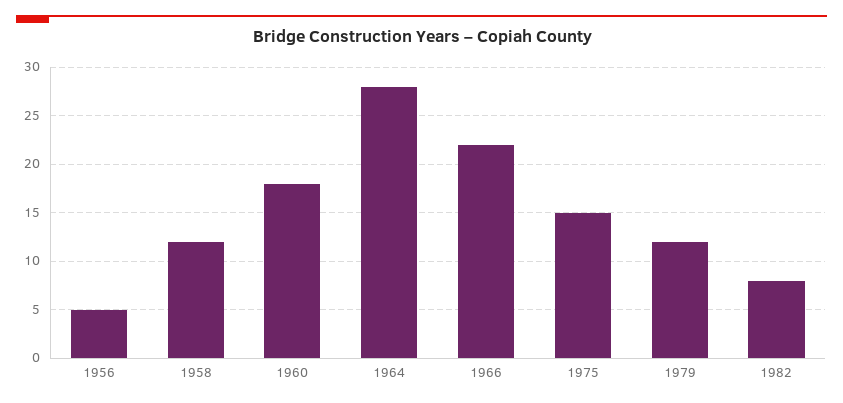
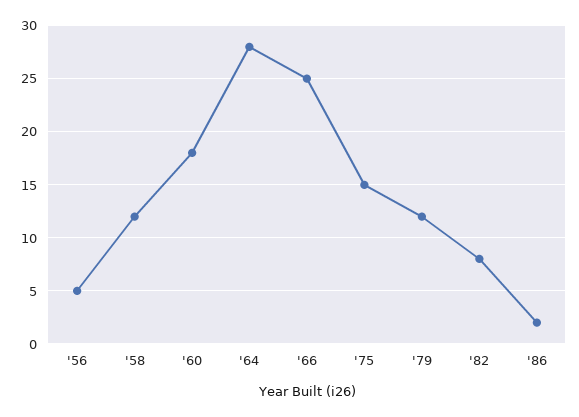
1966: 22 -> 25
'86: none -> 2

